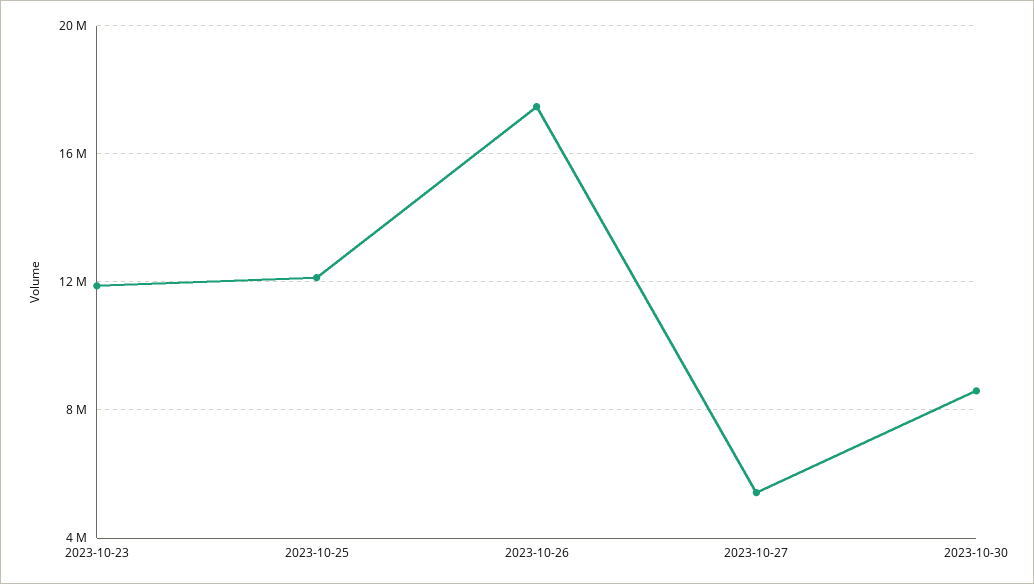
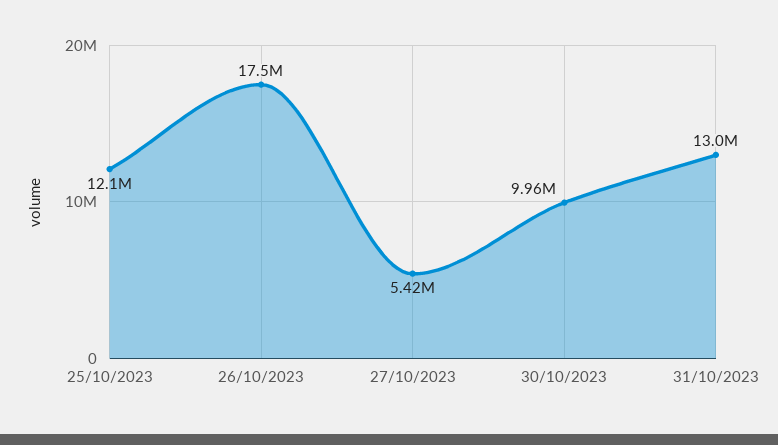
2023-10-23: 12000000 -> none
2023-10-30: 8500000 -> 9960000
31/10/2023: none -> 13000000

